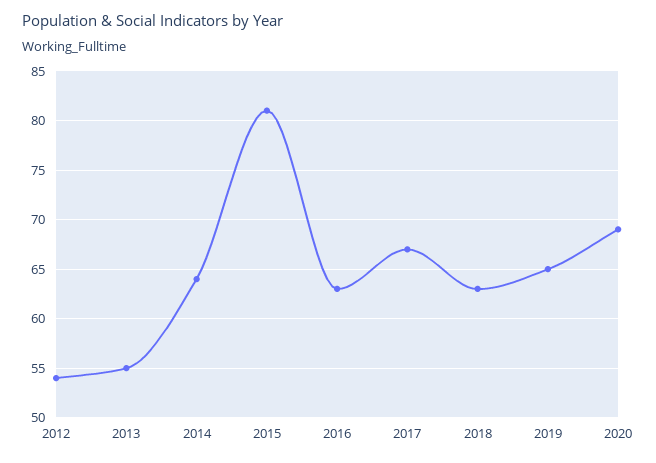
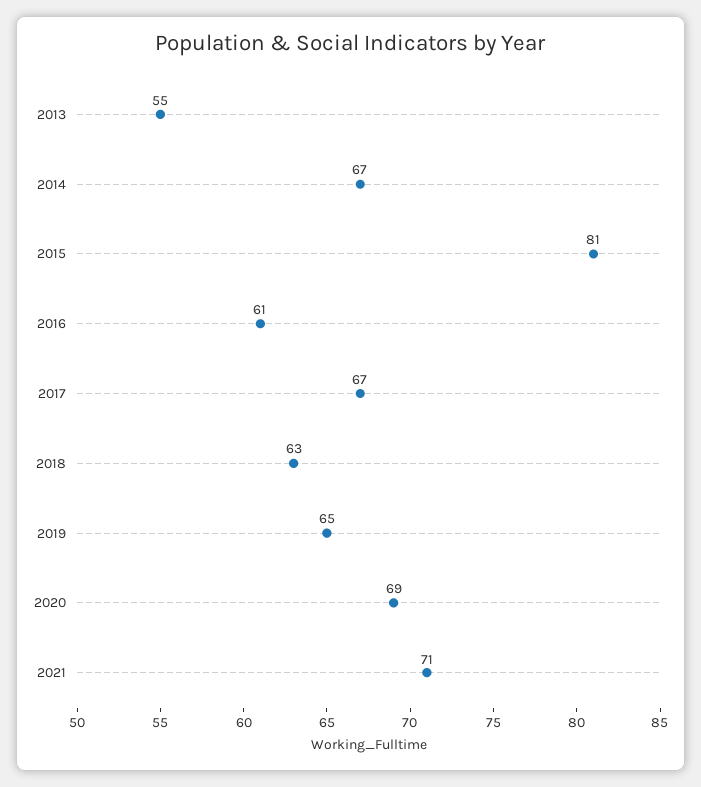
2012: 54 -> none
2014: 64 -> 67
2016: 63 -> 61
2021: none -> 71

